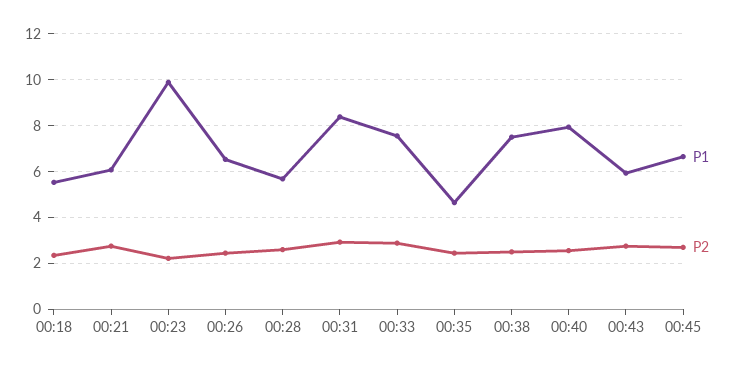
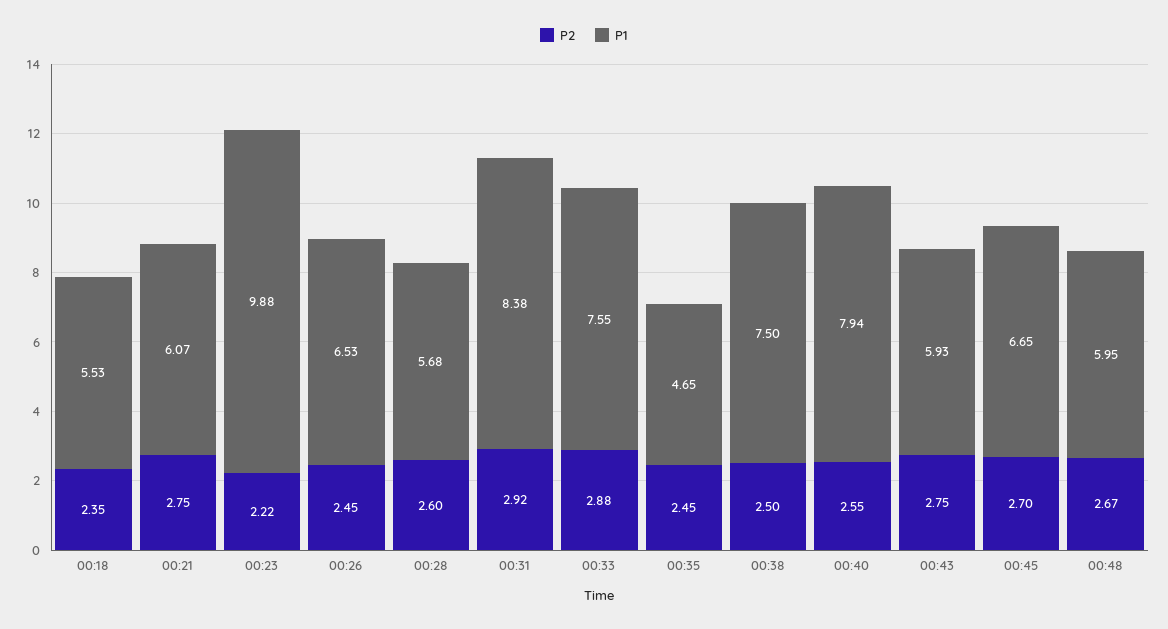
P2, 00:48: none -> 2.67
P1, 00:48: none -> 5.95

